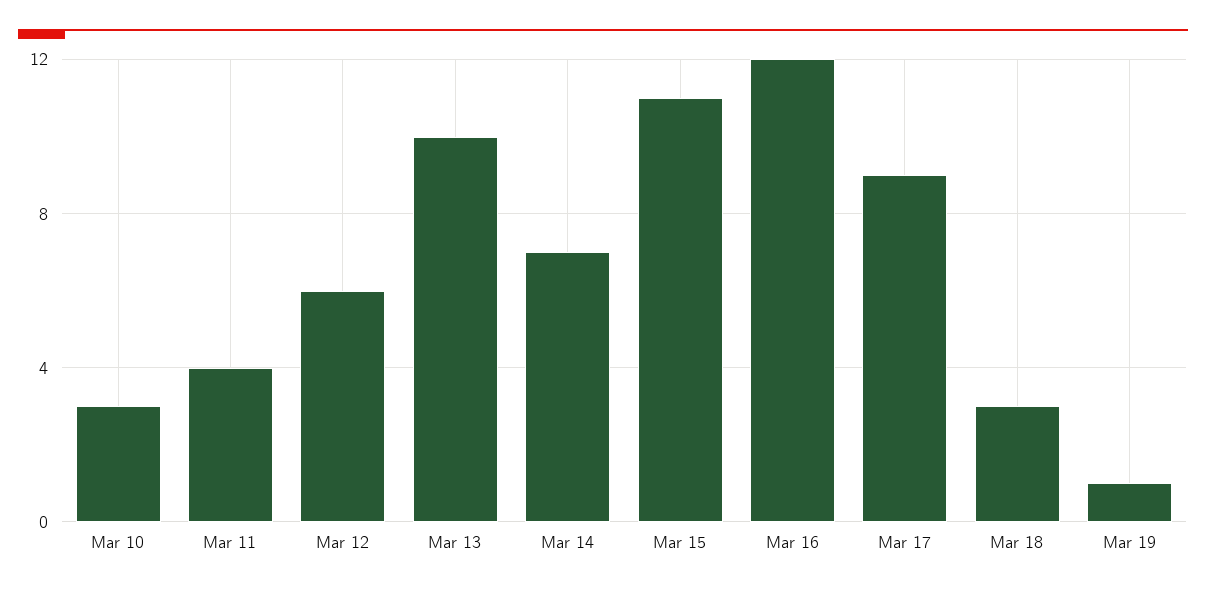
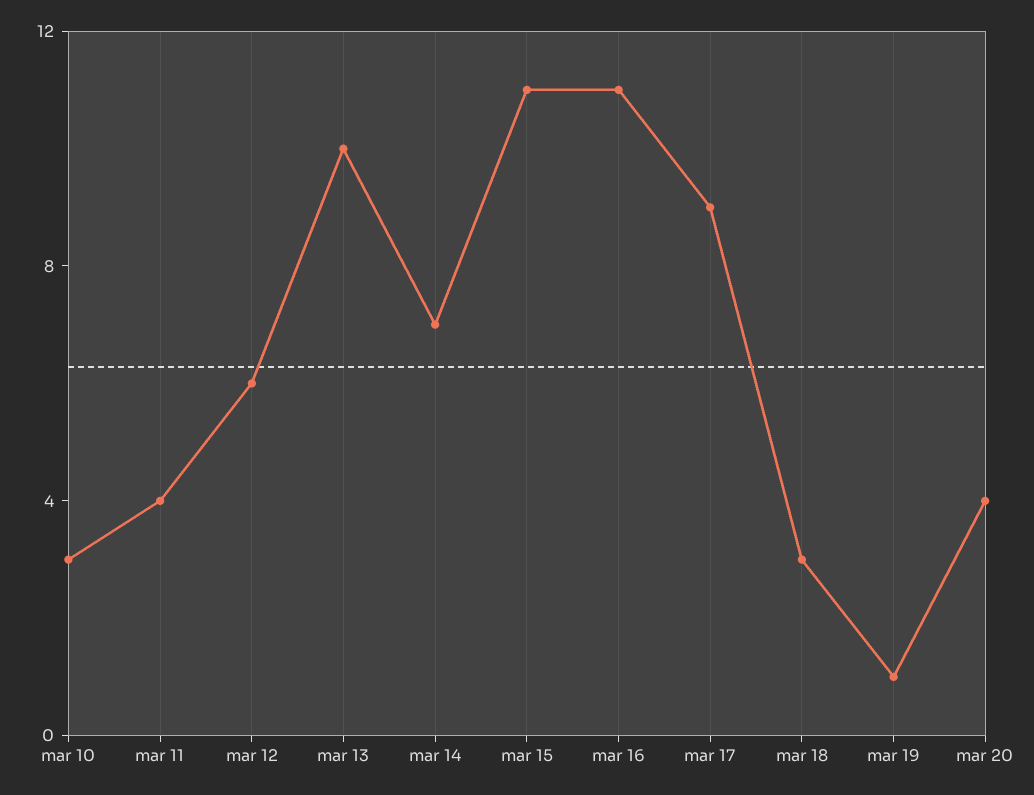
Mar 16: 12 -> 11
mar 20: none -> 4

